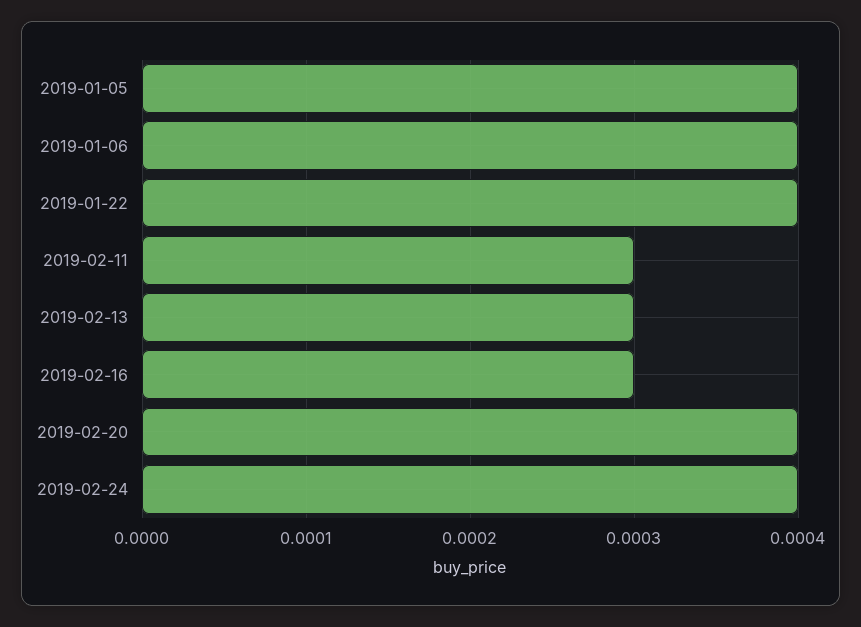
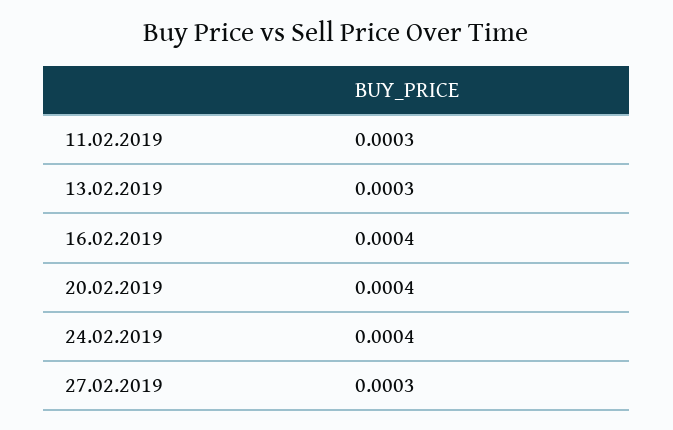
2019-01-05: 0.0004 -> none
2019-01-06: 0.0004 -> none
2019-01-22: 0.0004 -> none
2019-02-16: 0.0003 -> 0.0004
27.02.2019: none -> 0.0003

